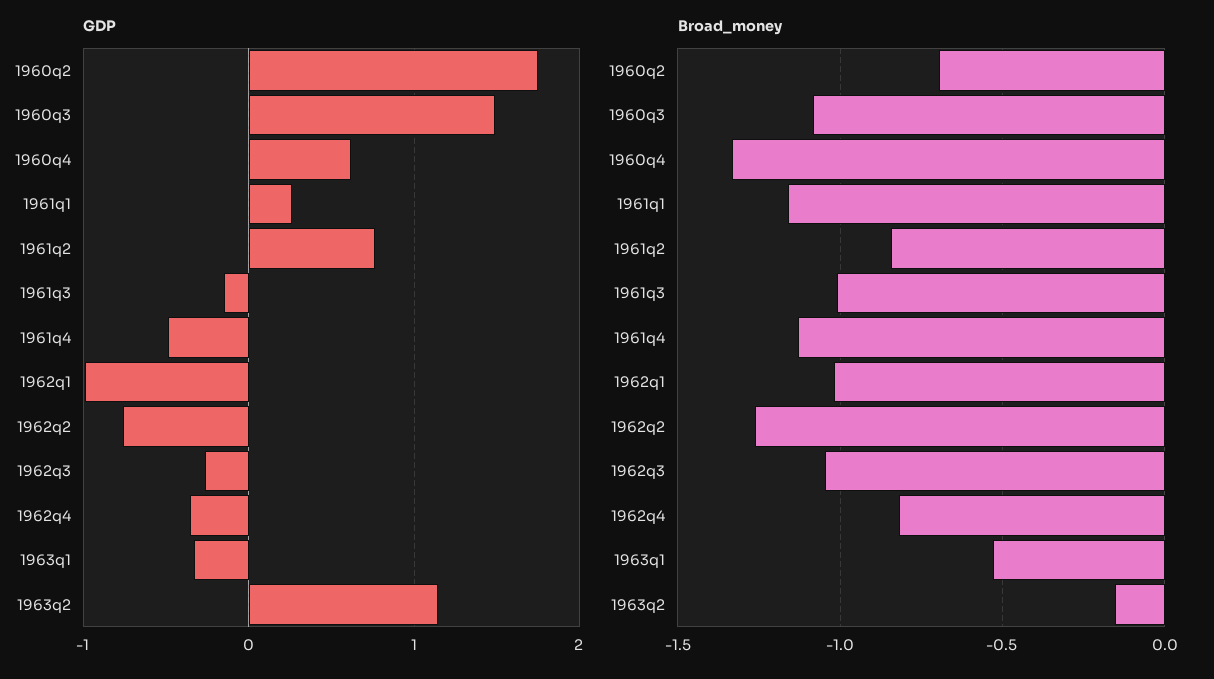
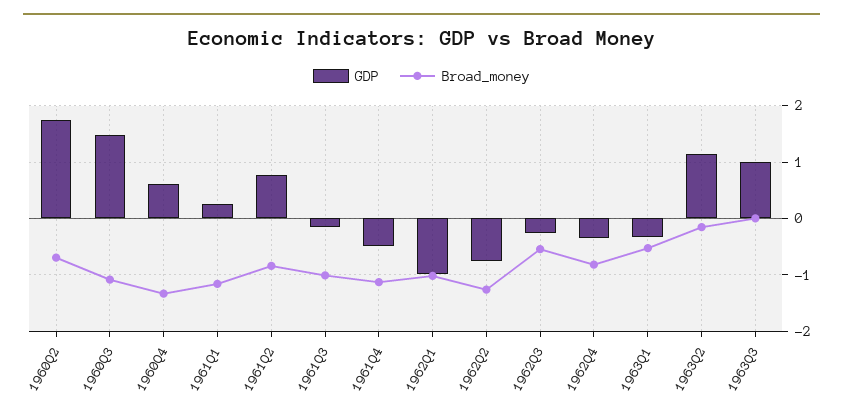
Broad_money, 1962q3: -1.05 -> -0.6
GDP, 1963Q3: none -> 1
Broad_money, 1963Q3: none -> 0

